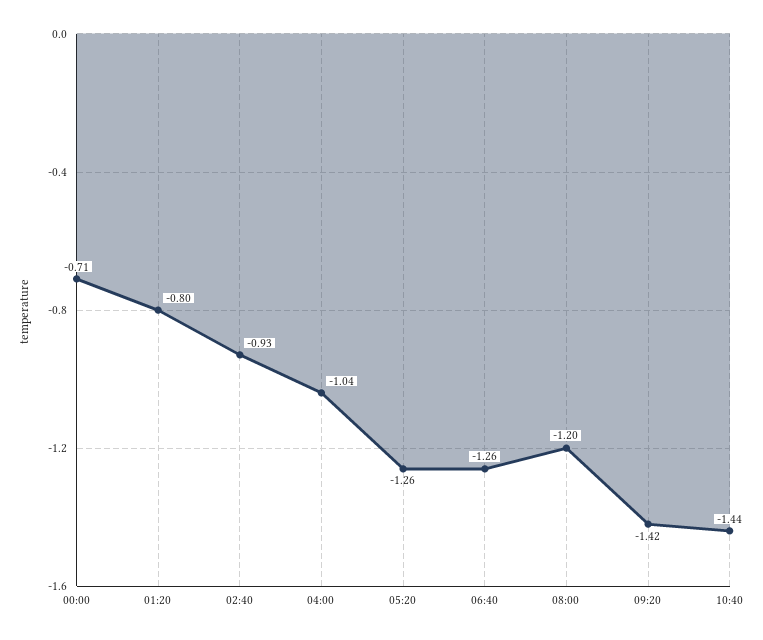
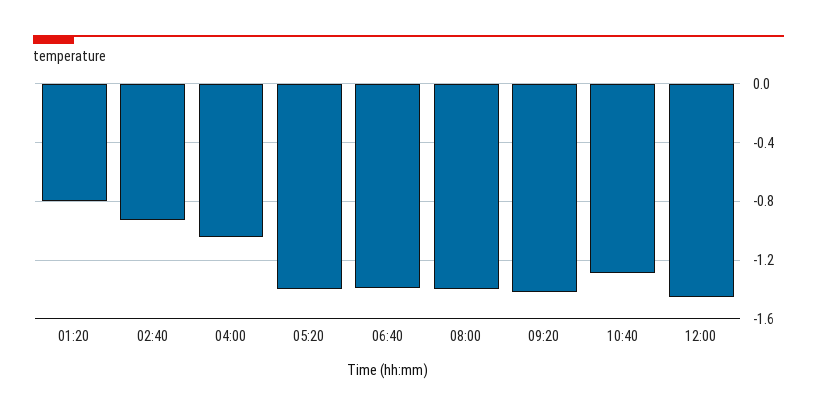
00:00: -0.71 -> none
05:20: -1.26 -> -1.4
06:40: -1.26 -> -1.4
08:00: -1.2 -> -1.4
10:40: -1.44 -> -1.3
12:00: none -> -1.45

